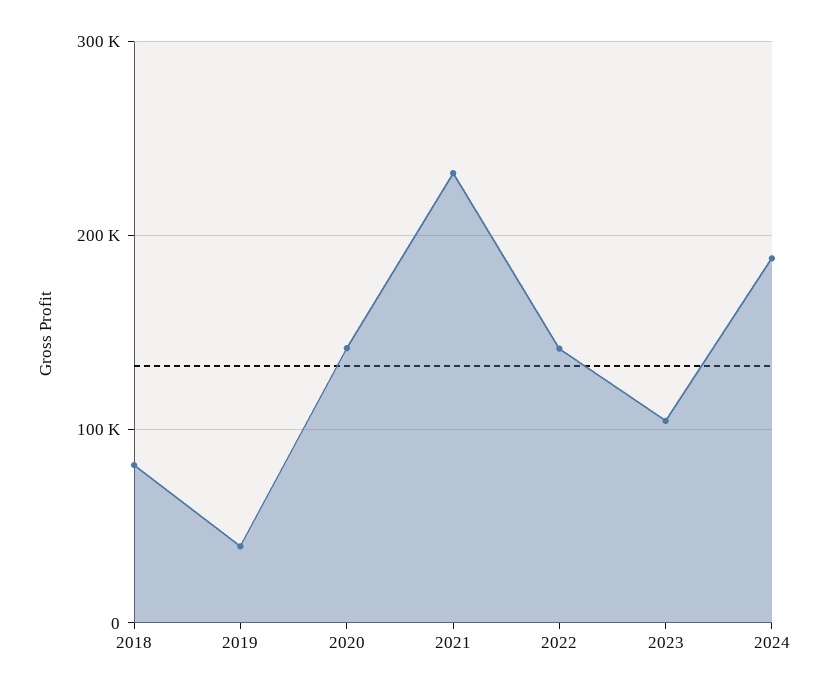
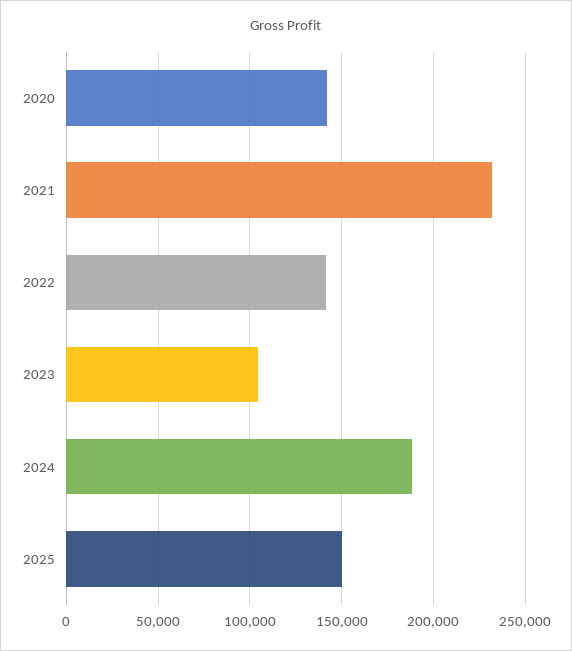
2018: 80000 -> none
2019: 40000 -> none
2025: none -> 150000

